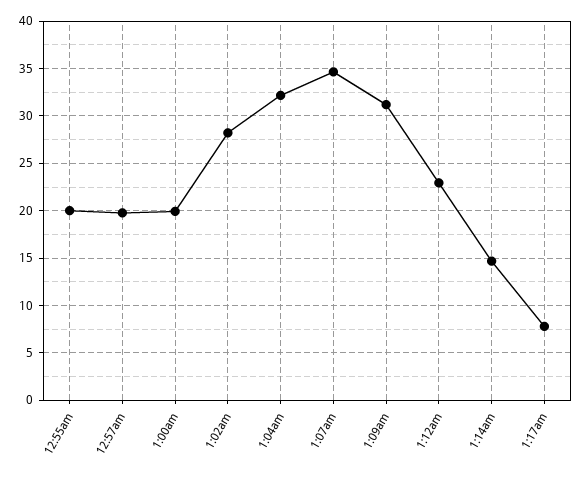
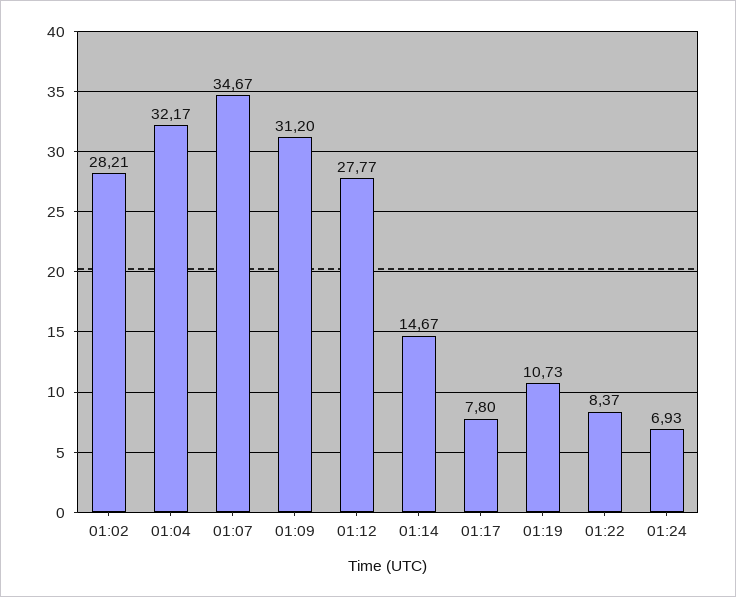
12:55am: 20 -> none
12:57am: 20 -> none
1:00am: 20 -> none
1:12am: 23 -> 27.77
01:19: none -> 10.73
01:22: none -> 8.37
01:24: none -> 6.93

